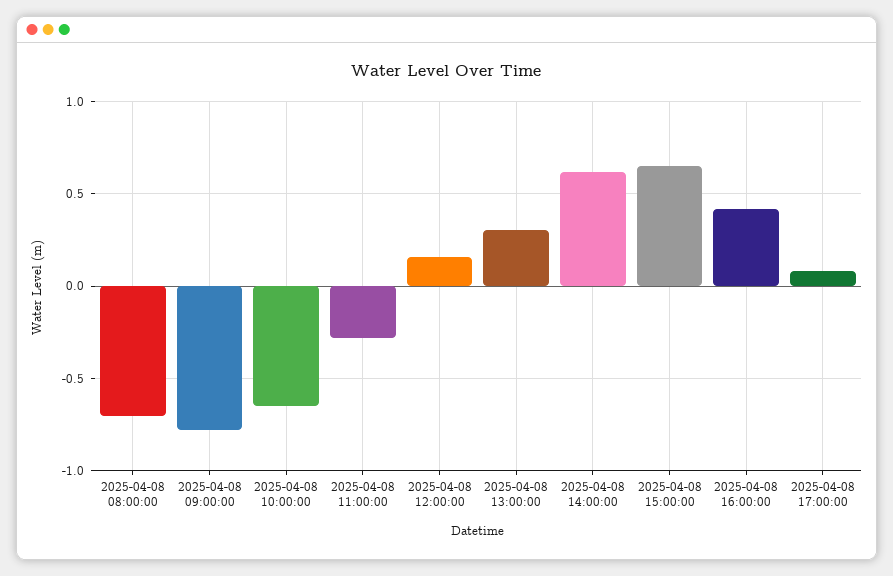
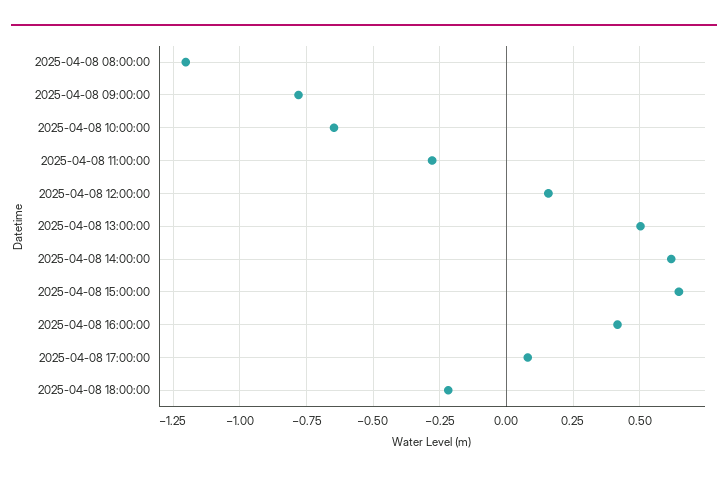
2025-04-08 08:00:00: -0.7 -> -1.2
2025-04-08 13:00:00: 0.3 -> 0.5
2025-04-08 18:00:00: none -> -0.225

